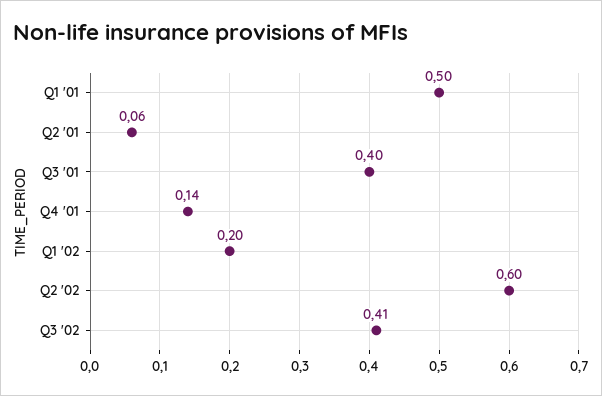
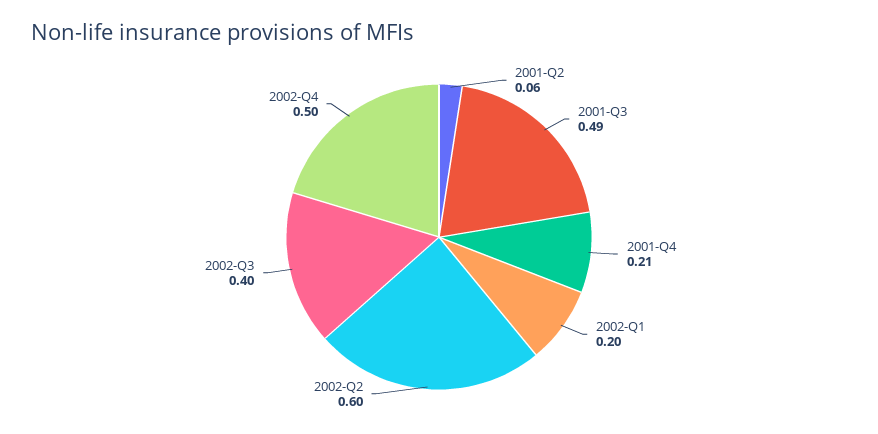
Q1 '01: 0.5 -> none
Q3 '01: 0.4 -> 0.49
Q4 '01: 0.14 -> 0.21
Q3 '02: 0.41 -> 0.4
2002-Q4: none -> 0.5

